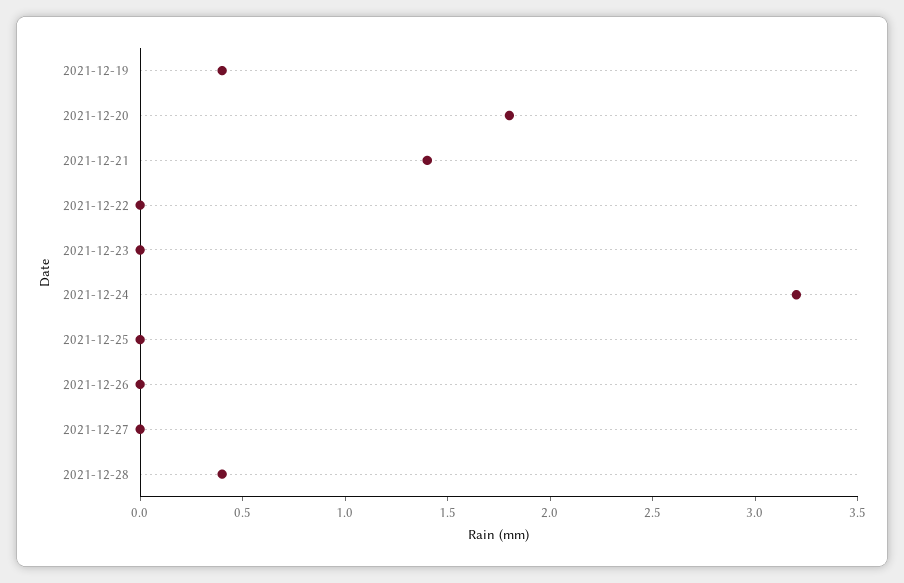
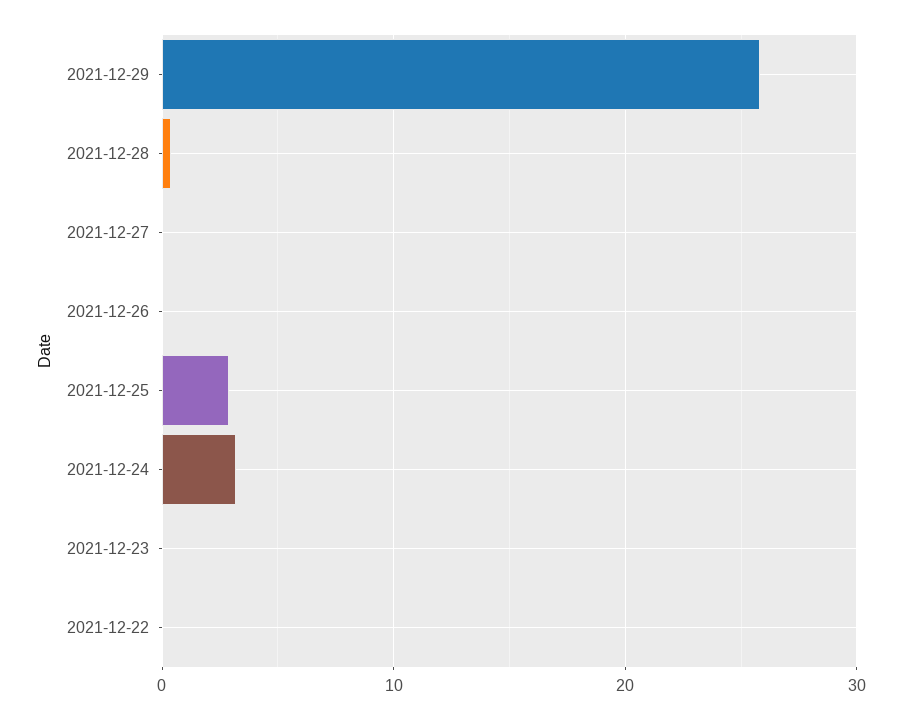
2021-12-19: 0.4 -> none
2021-12-20: 1.8 -> none
2021-12-21: 1.4 -> none
2021-12-25: 0 -> 3
2021-12-29: none -> 26

